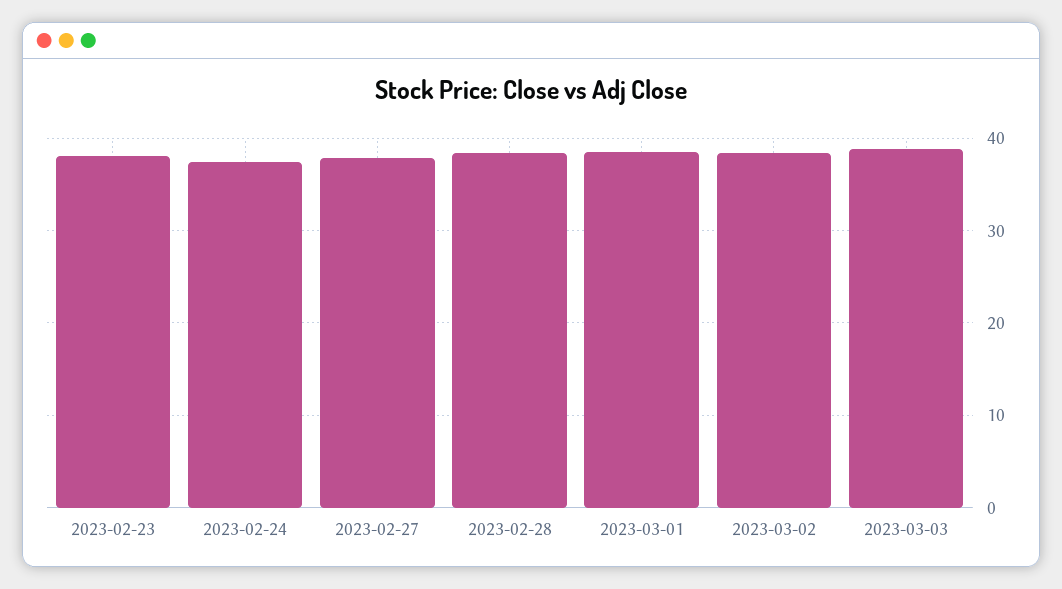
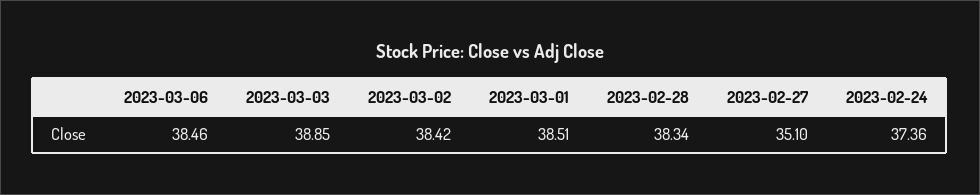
2023-02-23: 38 -> none
2023-02-27: 38 -> 35.1
2023-03-06: none -> 38.46

